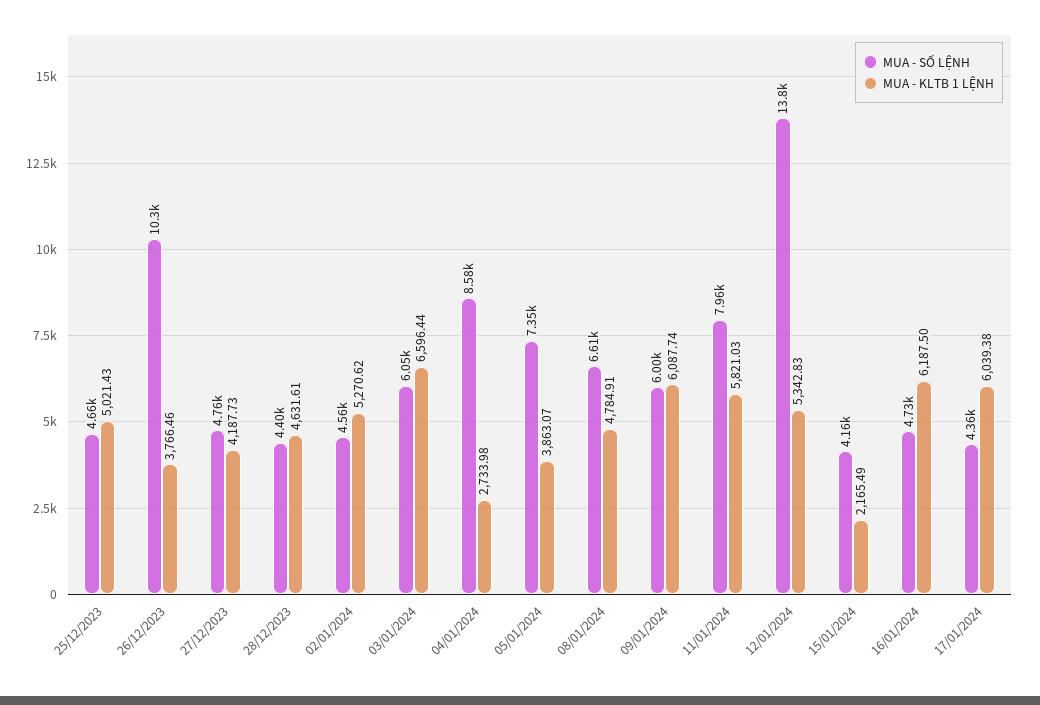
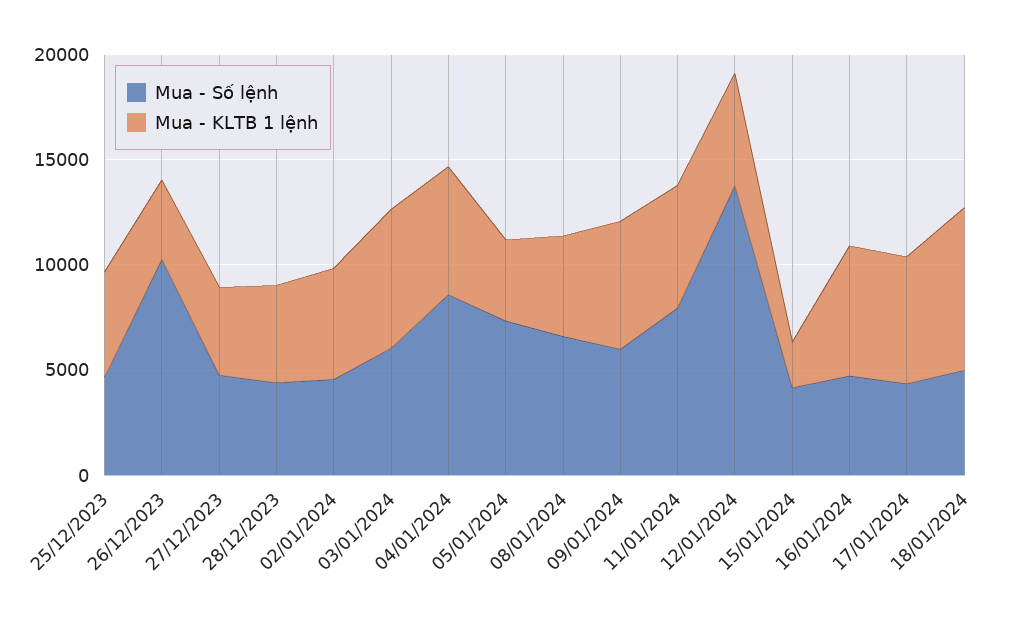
MUA - KLTB 1 LỆNH, 04/01/2024: 2733.98 -> 6000
MUA - SỐ LỆNH, 18/01/2024: none -> 5000
MUA - KLTB 1 LỆNH, 18/01/2024: none -> 8000

